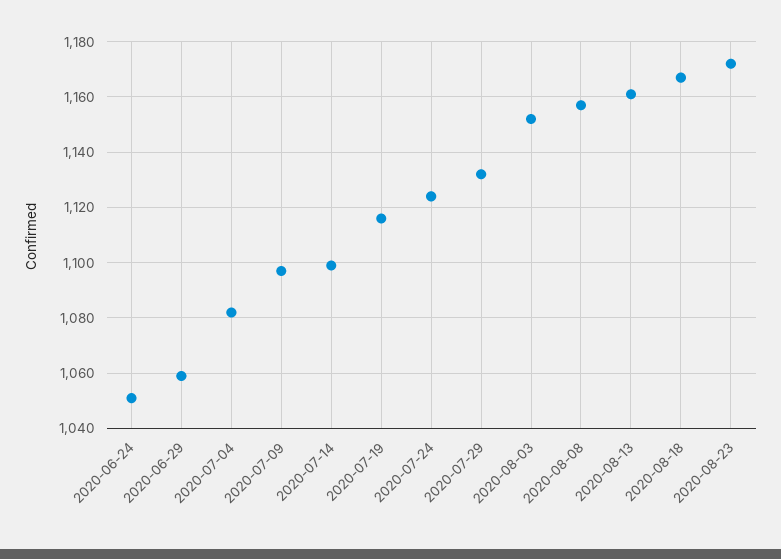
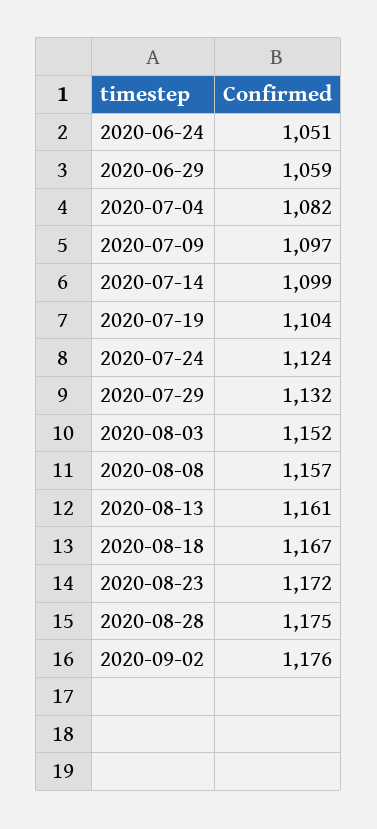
2020-07-19: 1115 -> 1104
2020-08-28: none -> 1175
2020-09-02: none -> 1176

